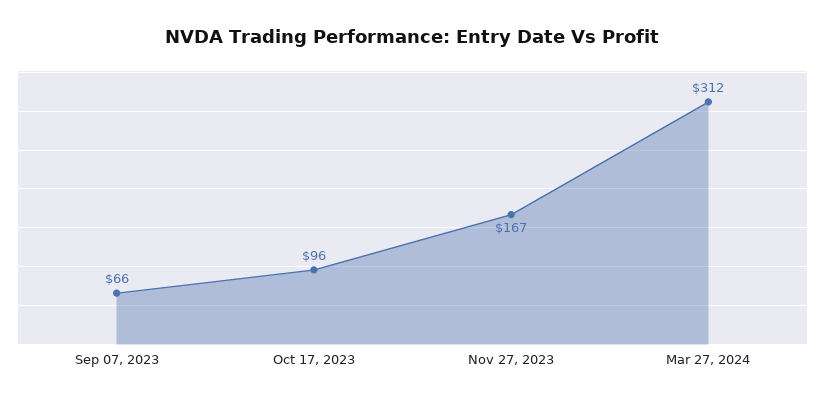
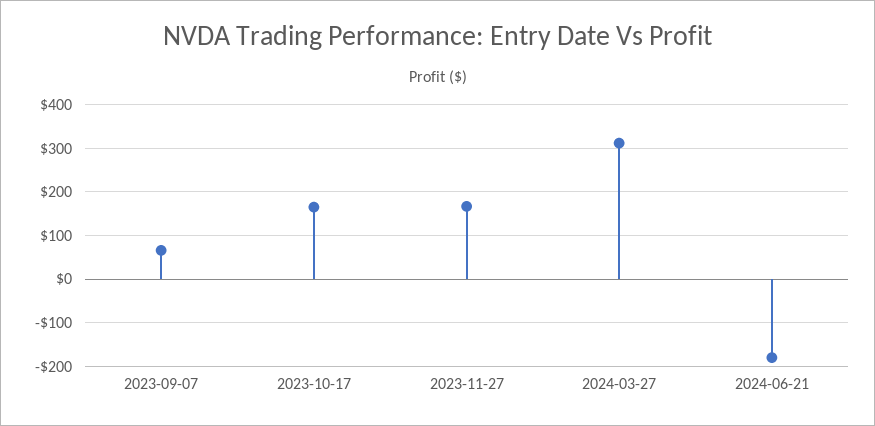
Oct 17, 2023: 96 -> 160
2024-06-21: none -> -180

